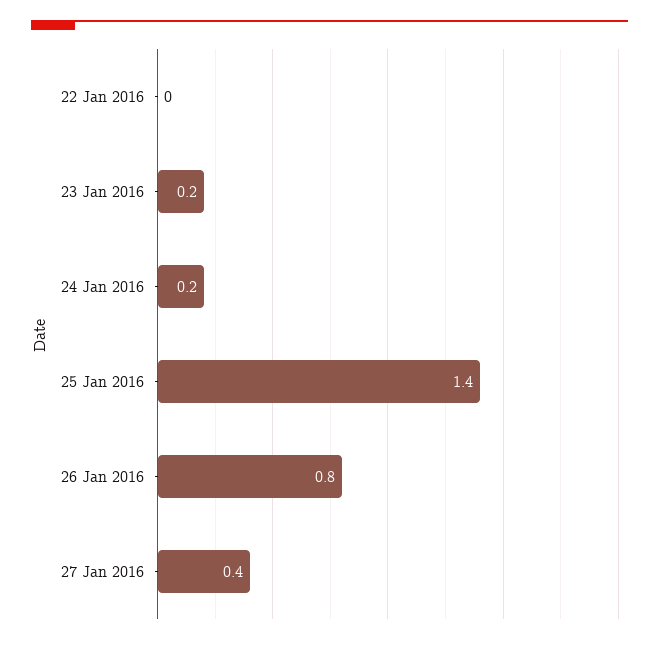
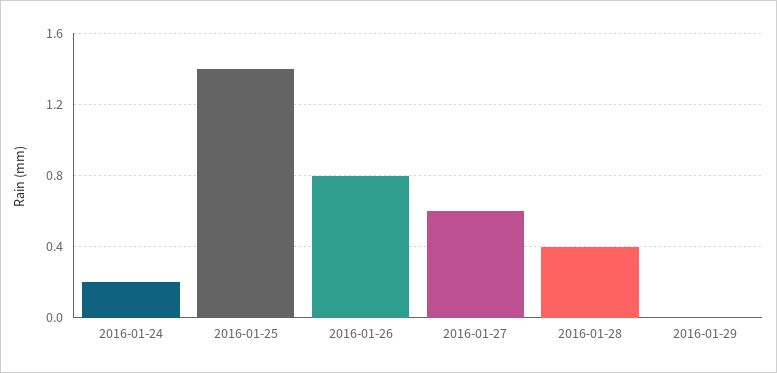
22 Jan 2016: 0 -> none
23 Jan 2016: 0.2 -> none
27 Jan 2016: 0.4 -> 0.6
2016-01-28: none -> 0.4
2016-01-29: none -> 0

